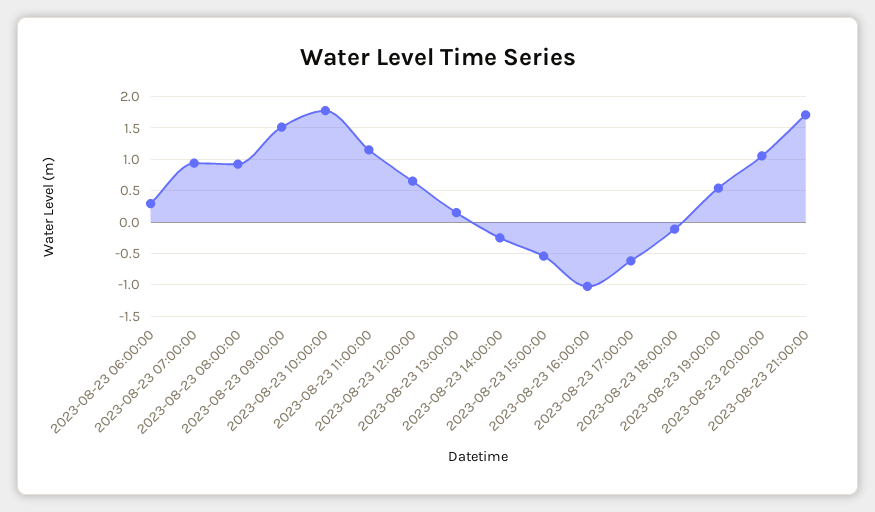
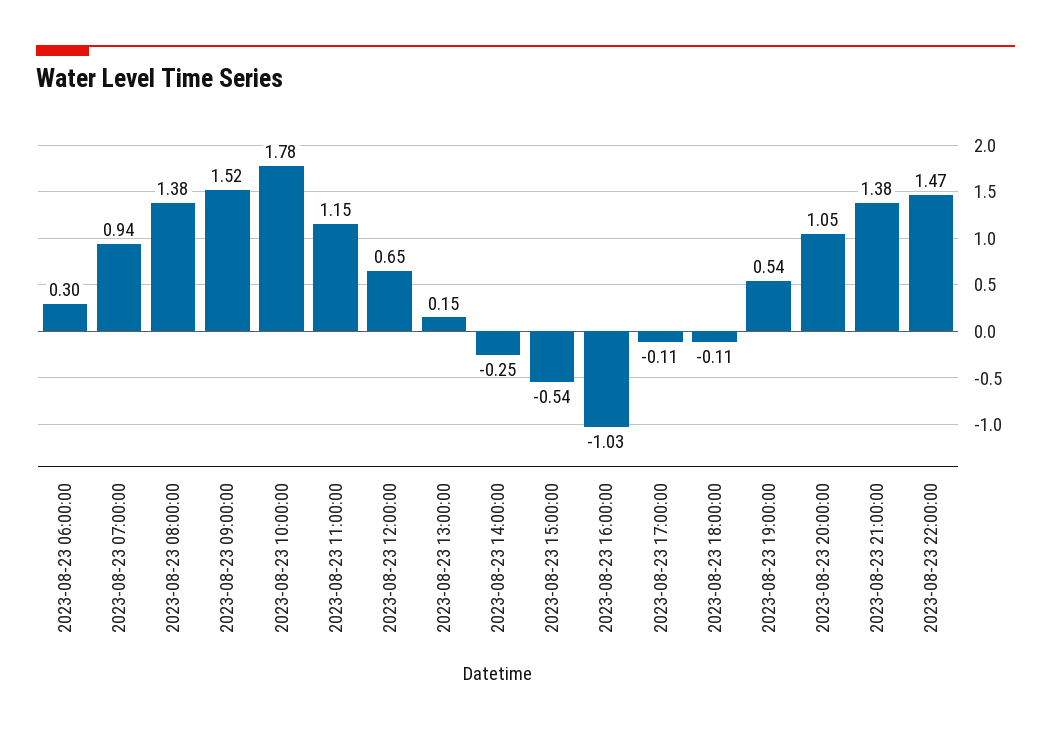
2023-08-23 08:00:00: 0.9 -> 1.38
2023-08-23 17:00:00: -0.6 -> -0.11
2023-08-23 21:00:00: 1.7 -> 1.38
2023-08-23 22:00:00: none -> 1.47

